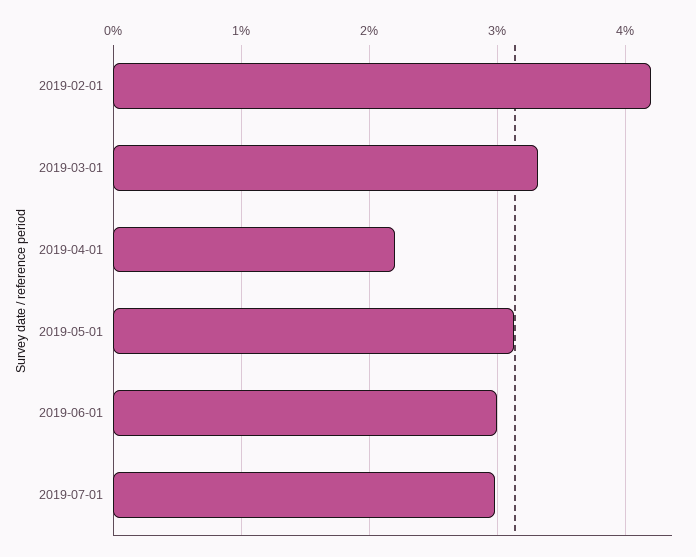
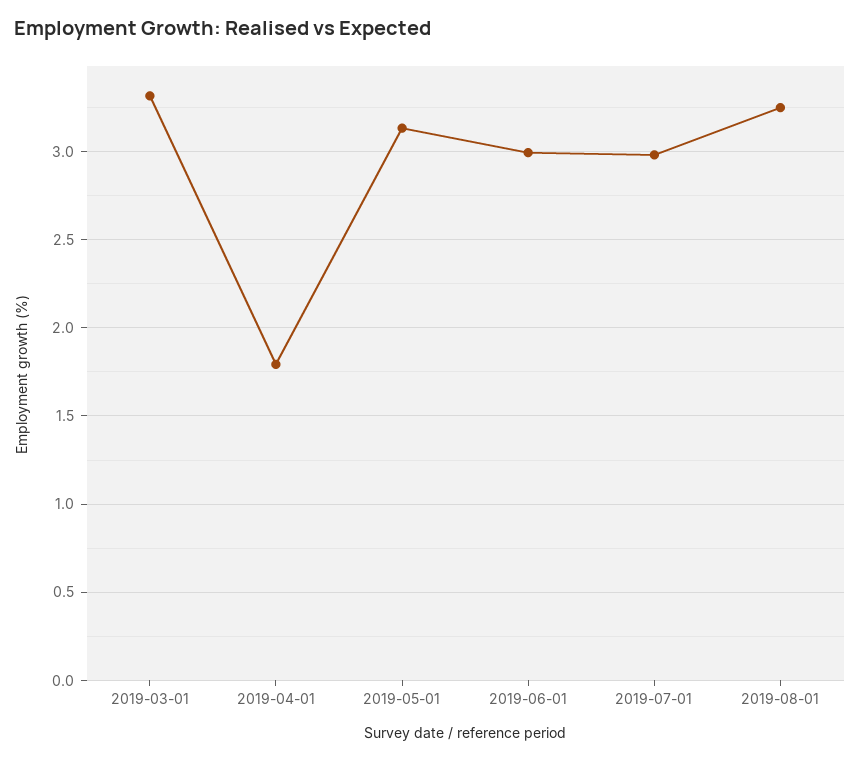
2019-02-01: 4.2 -> none
2019-04-01: 2.2 -> 1.8
2019-08-01: none -> 3.25

